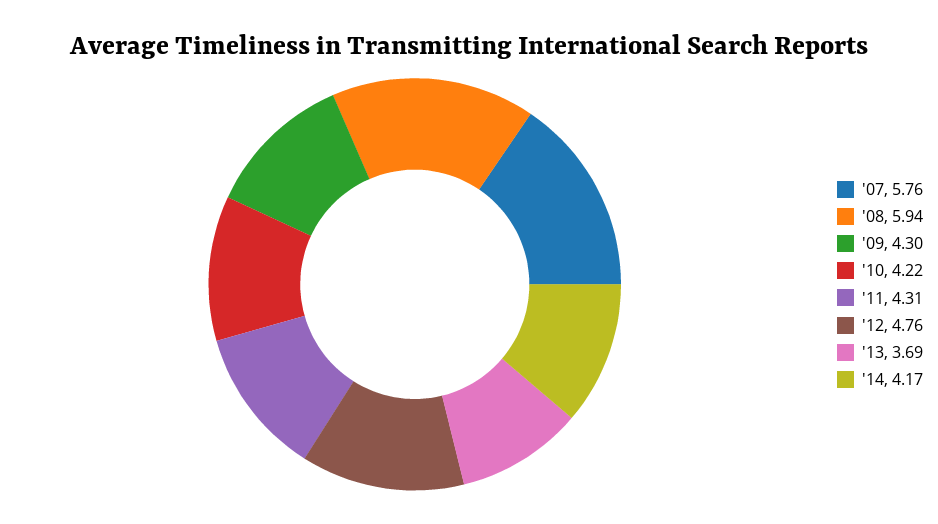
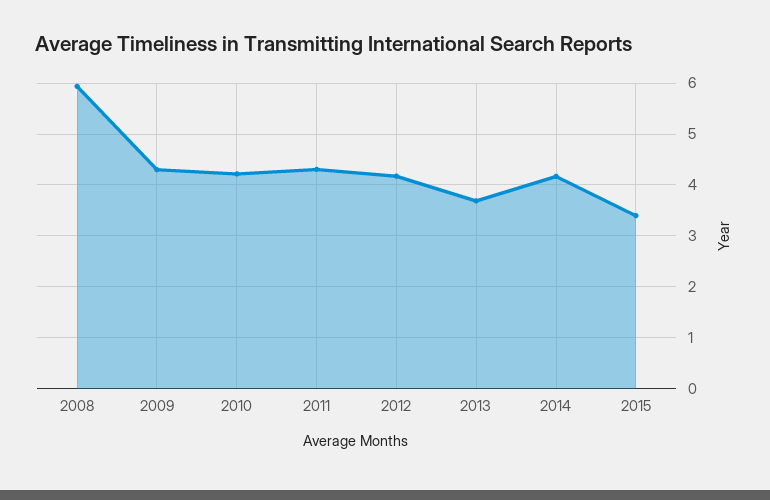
'07: 5.76 -> none
'12: 4.76 -> 4.2
2015: none -> 3.4

